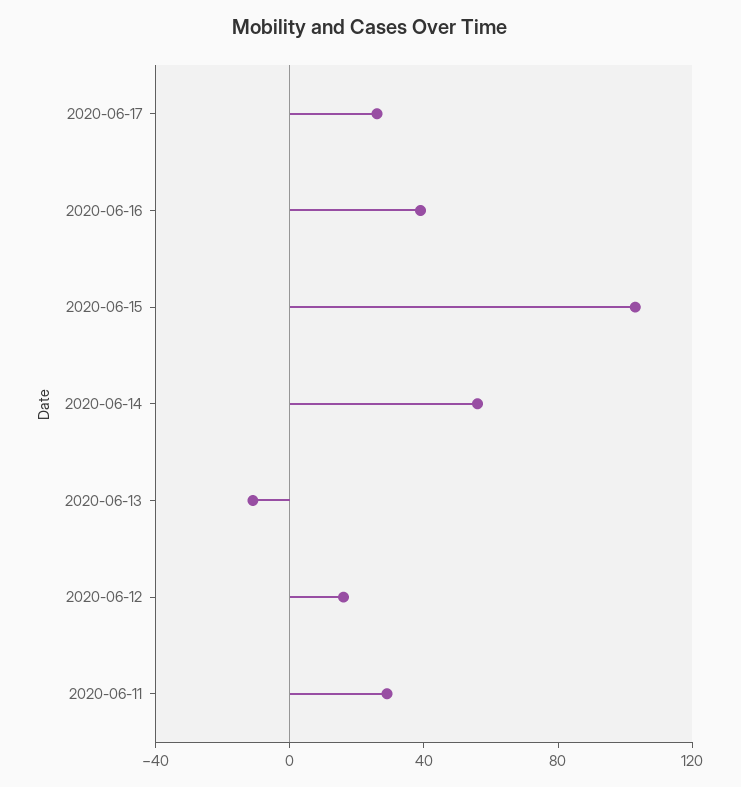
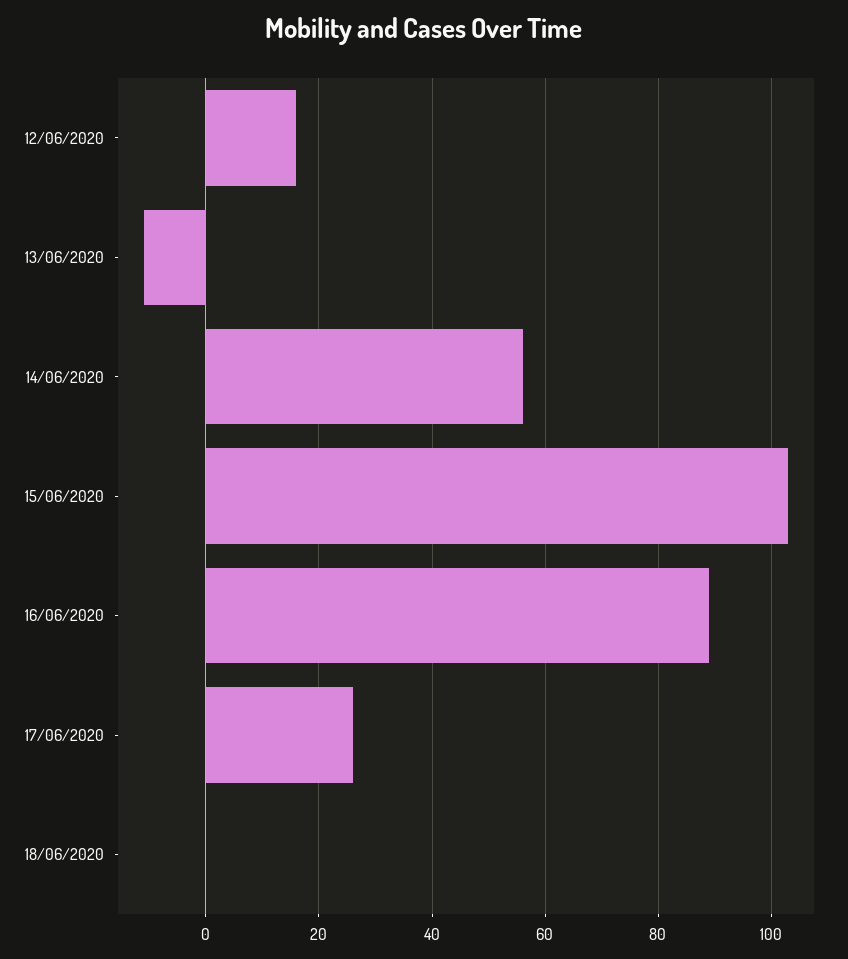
2020-06-16: 40 -> 90
2020-06-11: 30 -> none
18/06/2020: none -> 0

